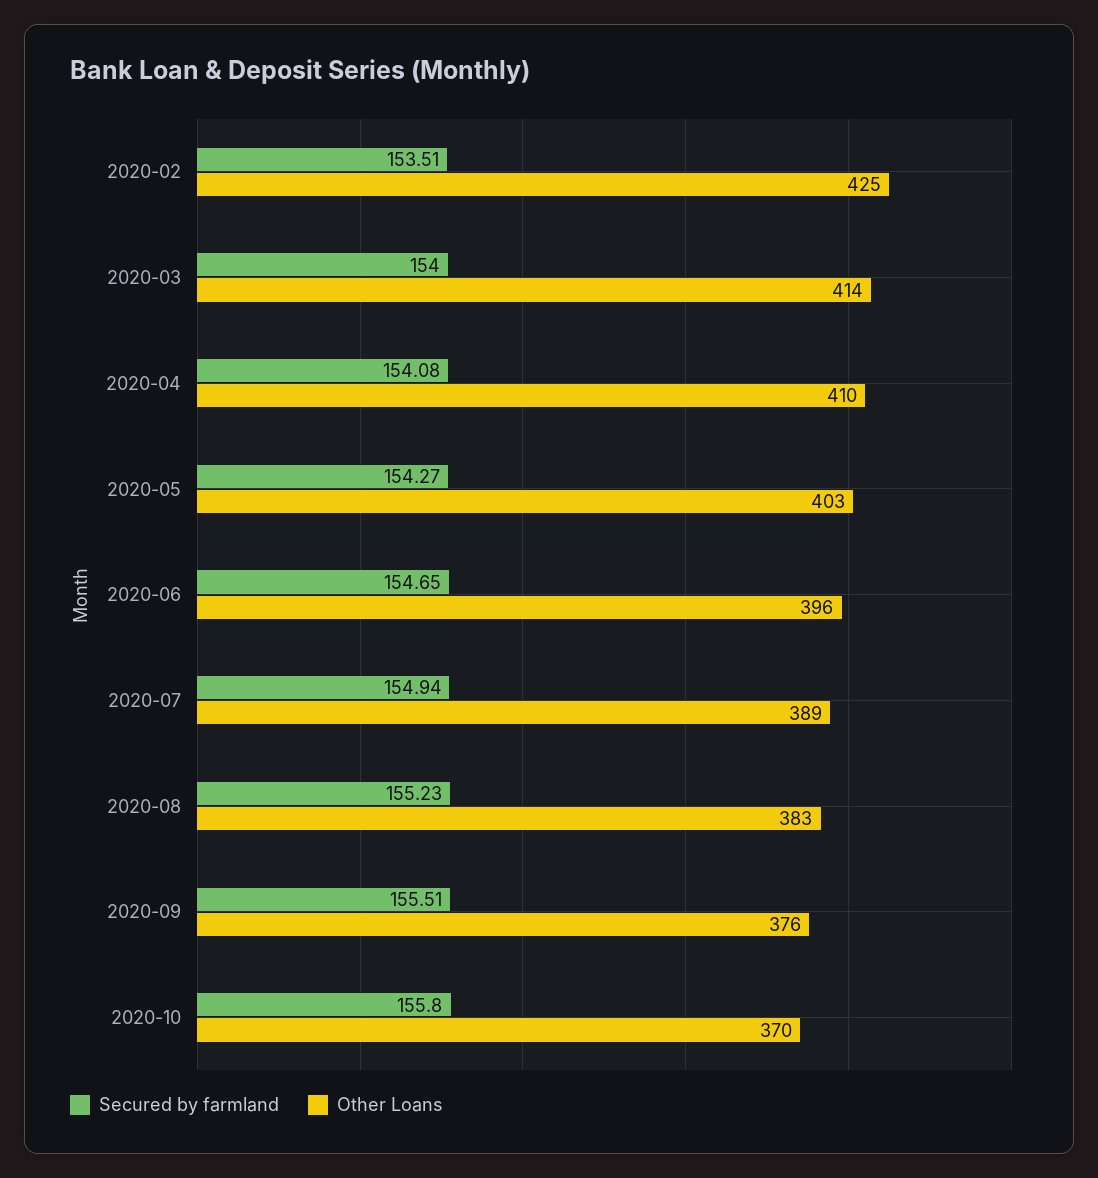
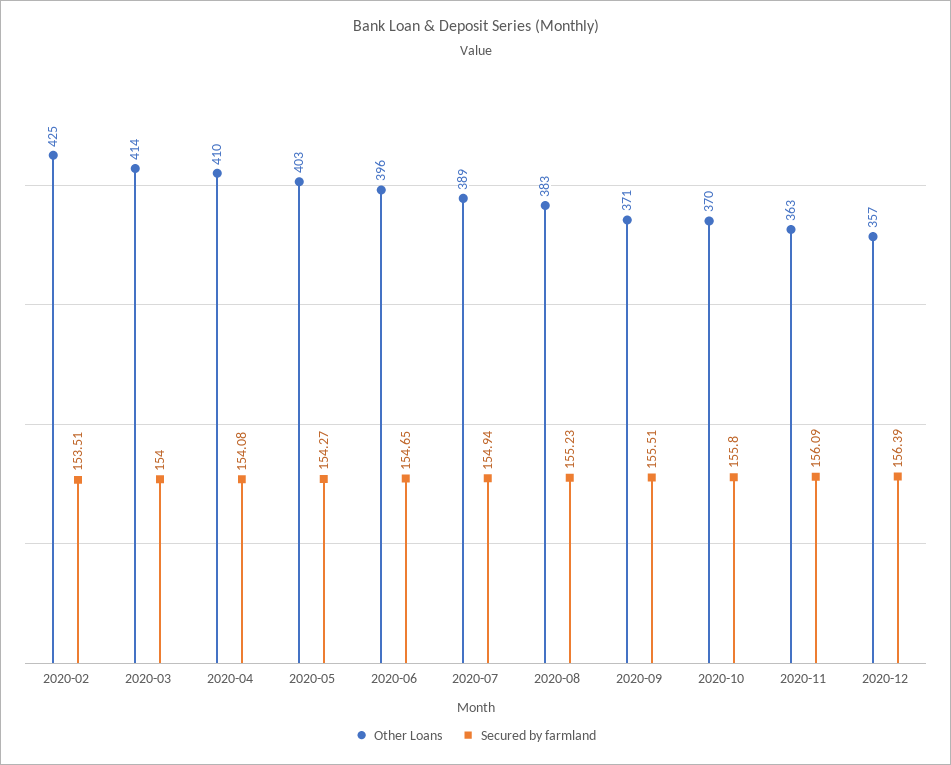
Other Loans, 2020-09: 376 -> 371
Other Loans, 2020-11: none -> 363
Secured by farmland, 2020-11: none -> 156.09
Other Loans, 2020-12: none -> 357
Secured by farmland, 2020-12: none -> 156.39

